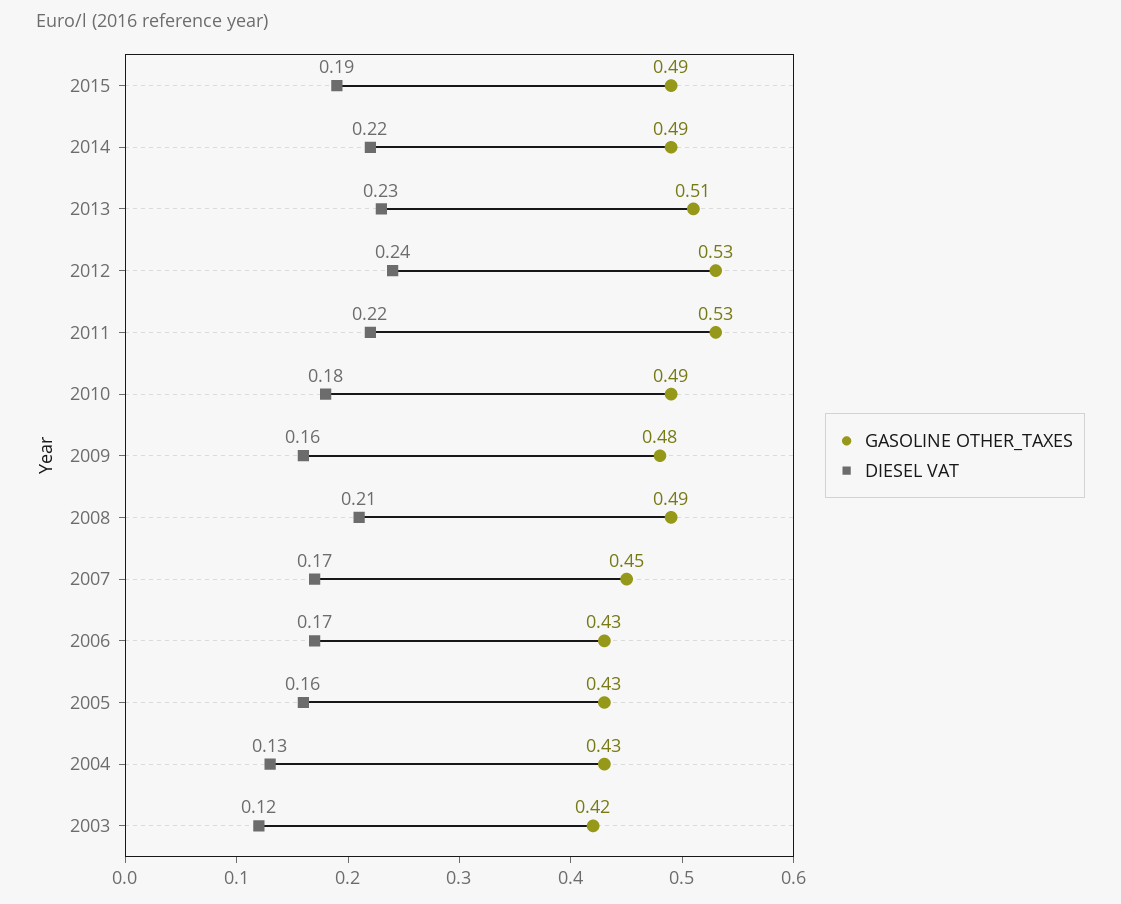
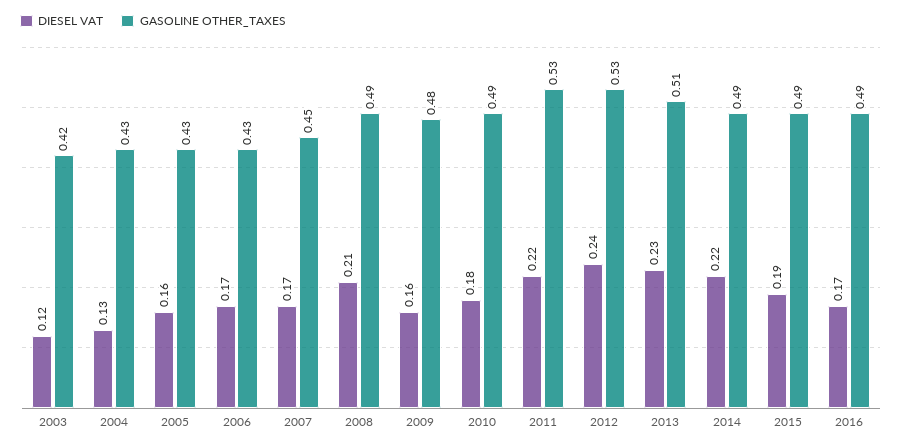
DIESEL VAT, 2016: none -> 0.17
GASOLINE OTHER_TAXES, 2016: none -> 0.49

